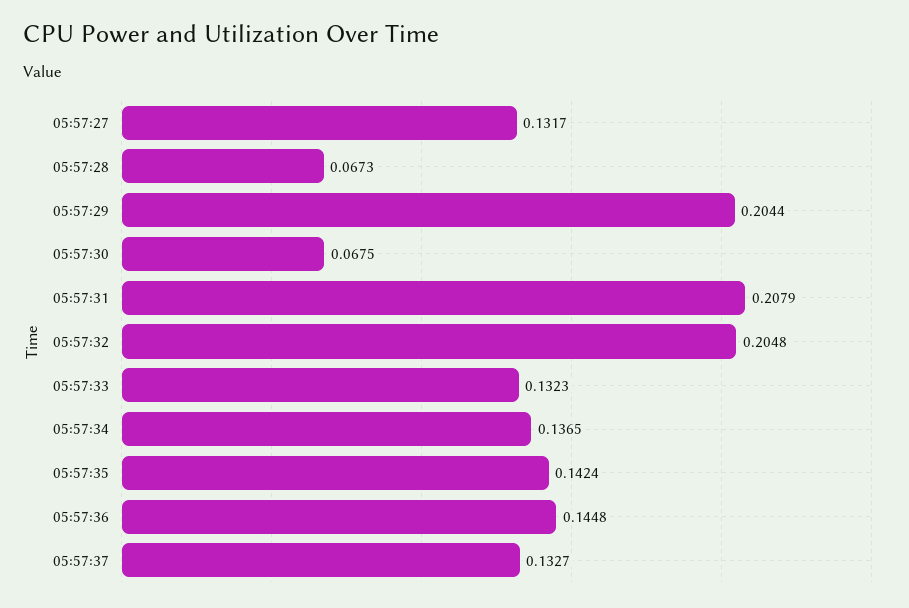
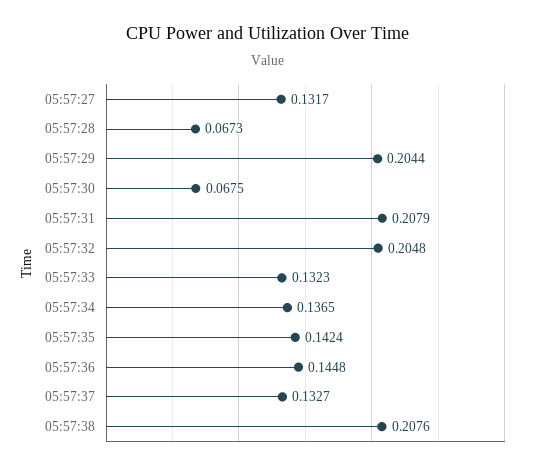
05:57:38: none -> 0.2076

